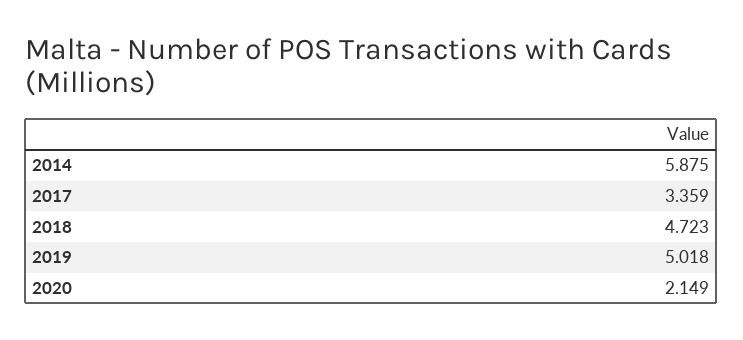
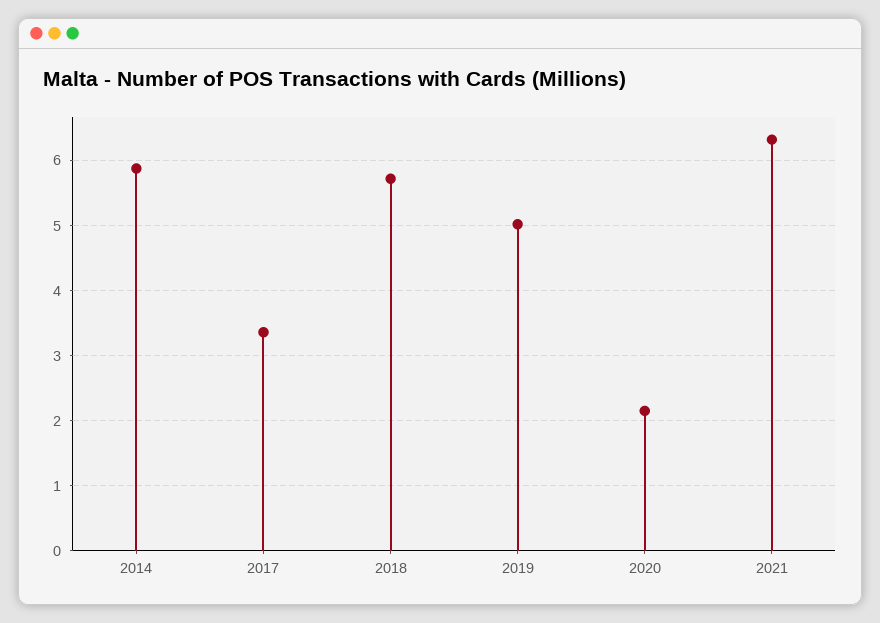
2018: 4.723 -> 5.7
2021: none -> 6.3

